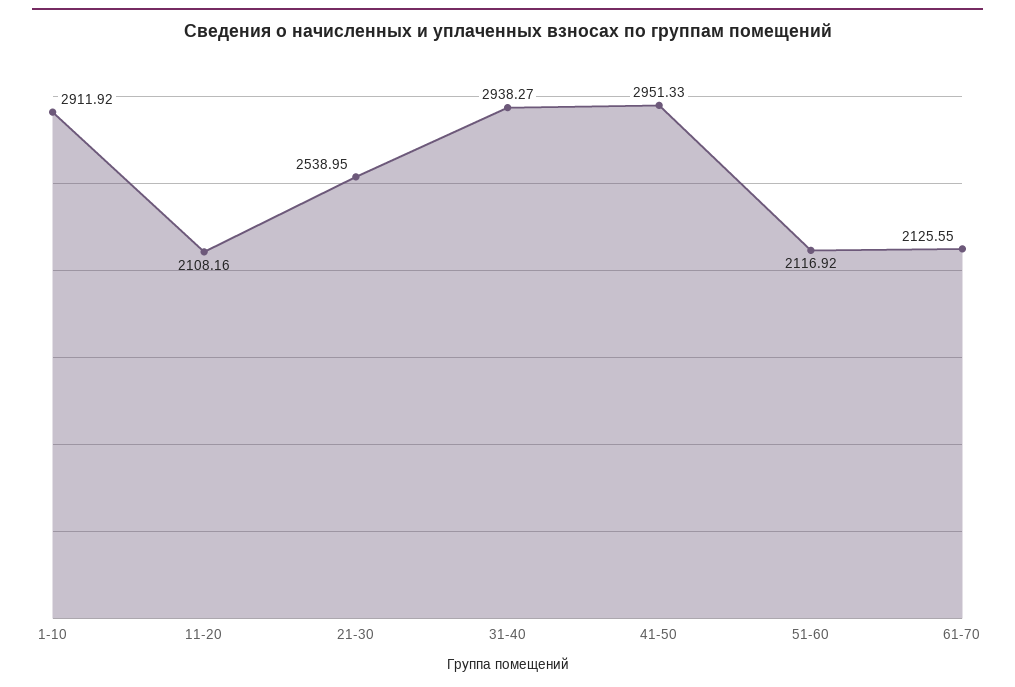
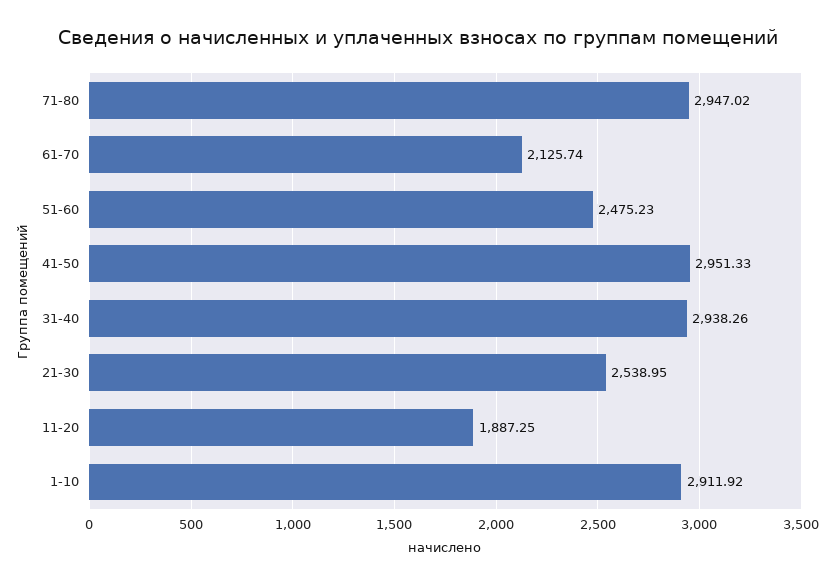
11-20: 2108.16 -> 1887.25
31-40: 2938.27 -> 2938.26
51-60: 2116.92 -> 2475.23
61-70: 2125.55 -> 2125.74
71-80: none -> 2947.02

